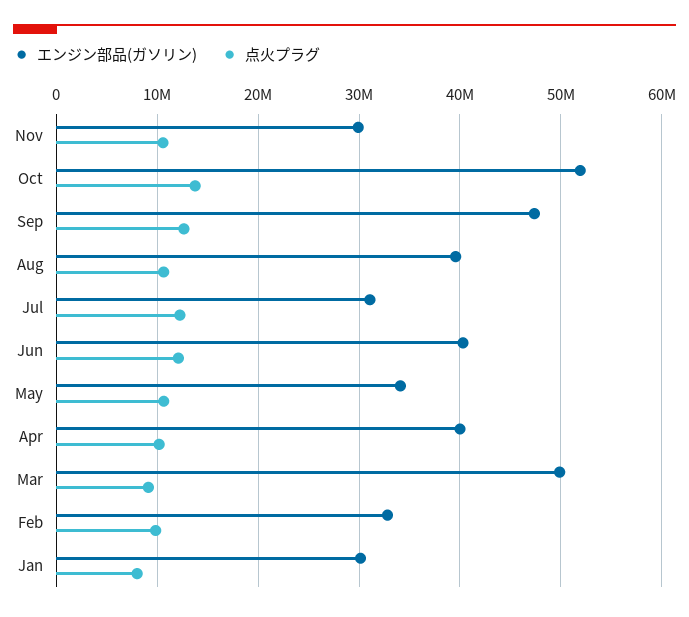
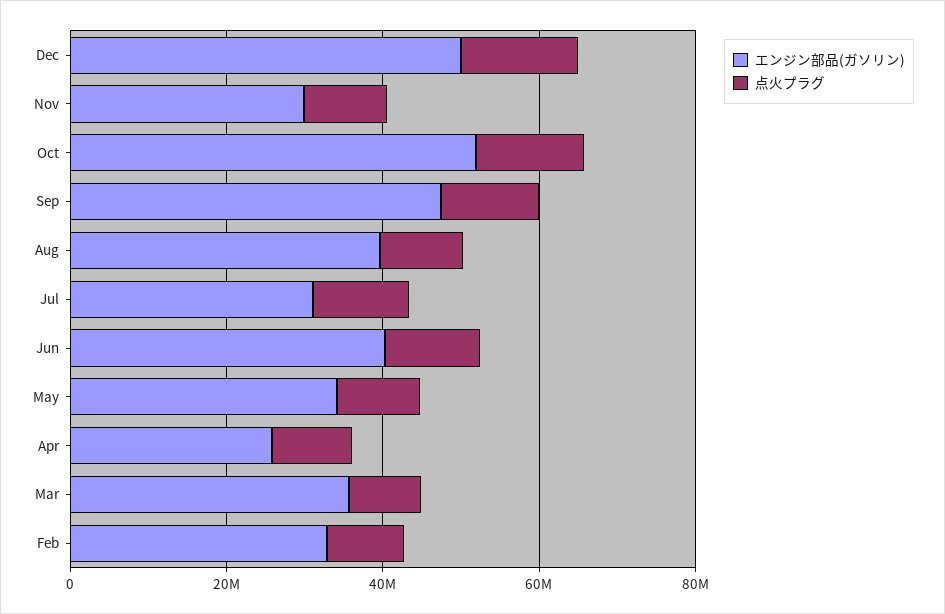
エンジン部品(ガソリン), Apr: 40000000 -> 25000000
エンジン部品(ガソリン), Mar: 50000000 -> 35000000
エンジン部品(ガソリン), Jan: 30000000 -> none
点火プラグ, Jan: 8000000 -> none
エンジン部品(ガソリン), Dec: none -> 50000000
点火プラグ, Dec: none -> 15000000

